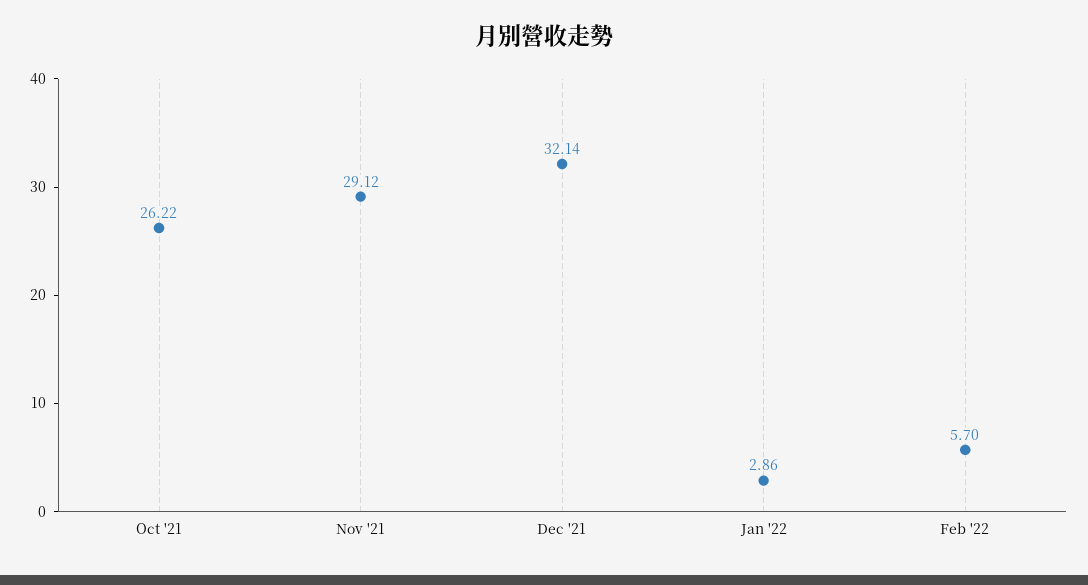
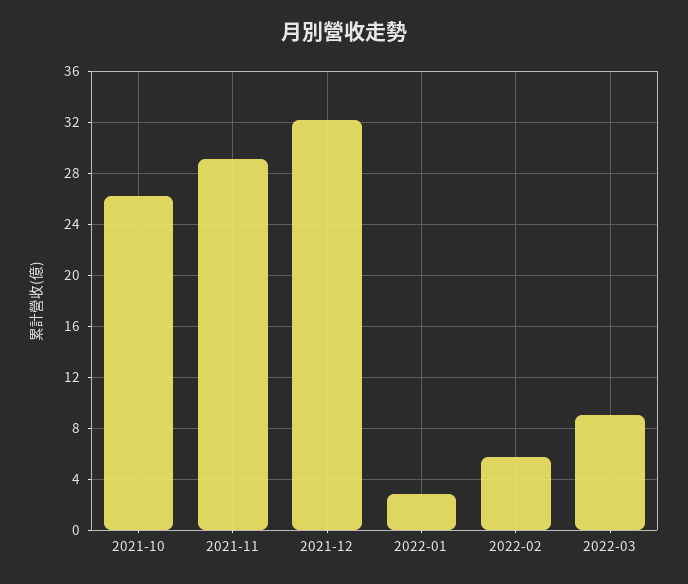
2022-03: none -> 9

